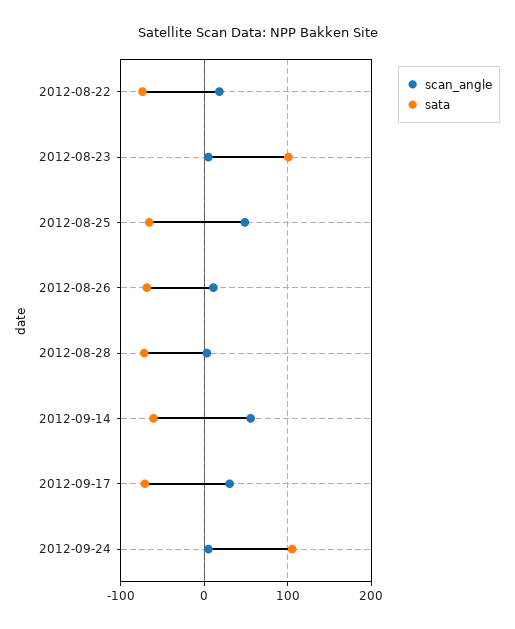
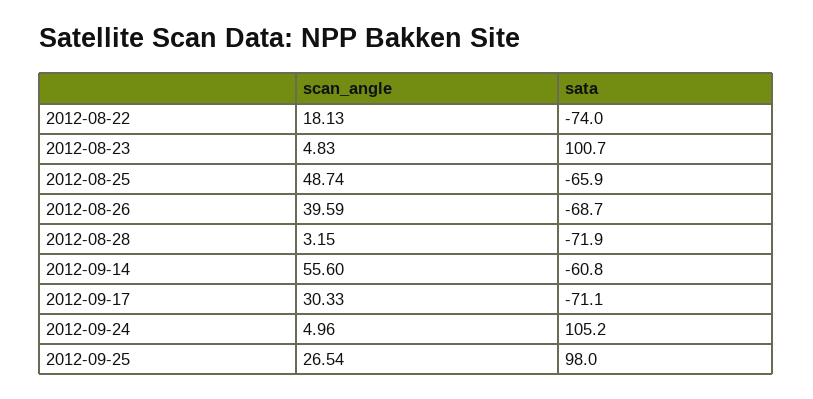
scan_angle, 2012-08-26: 10 -> 39.59
scan_angle, 2012-09-25: none -> 26.54
sata, 2012-09-25: none -> 98

